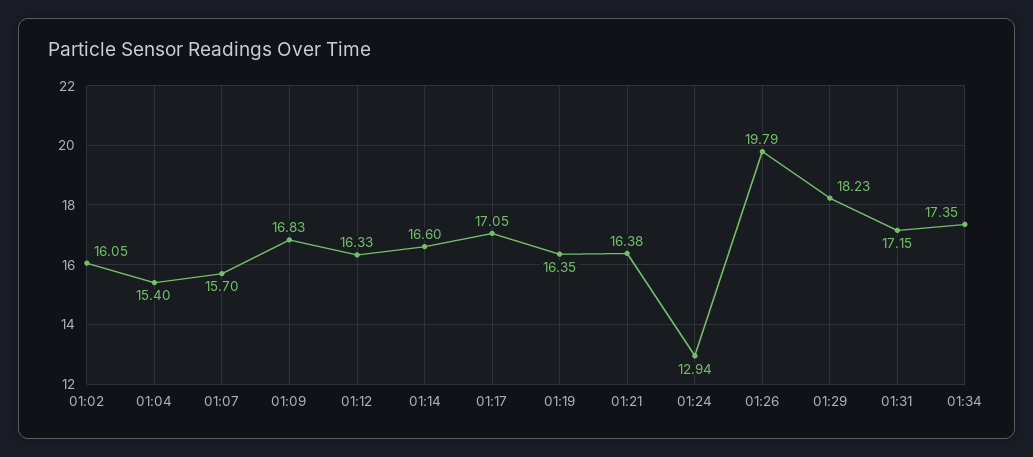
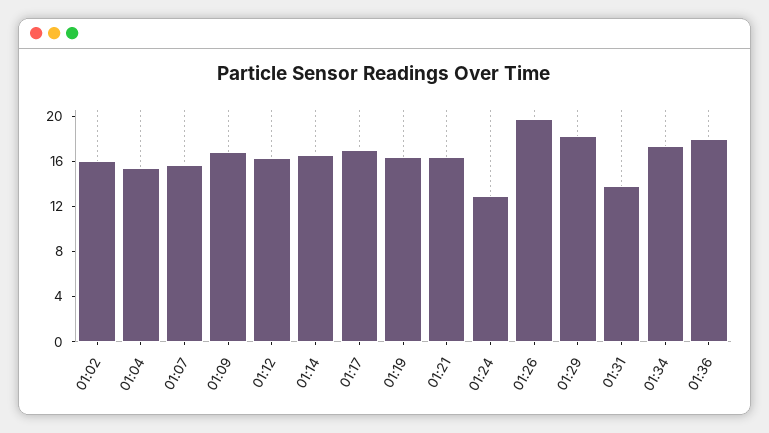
01:31: 17.15 -> 14
01:36: none -> 18

